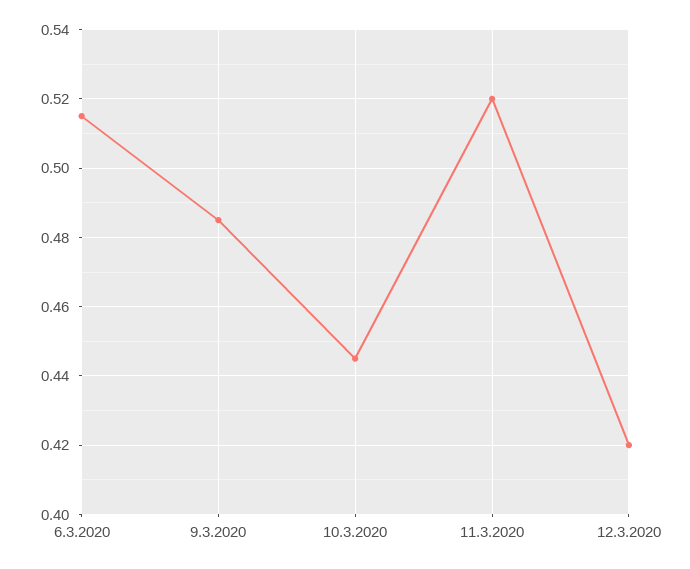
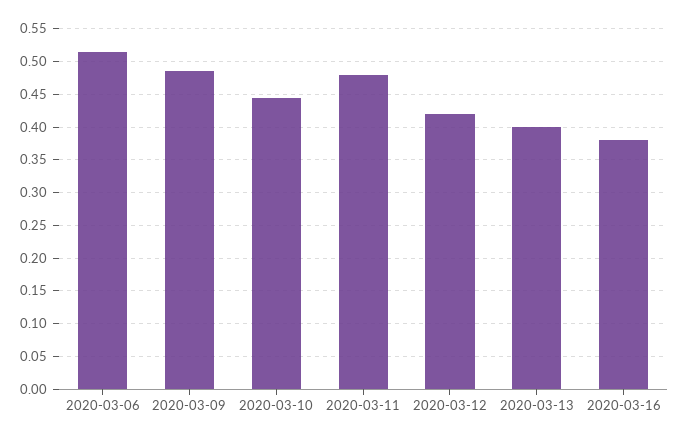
11.3.2020: 0.52 -> 0.48
2020-03-13: none -> 0.4
2020-03-16: none -> 0.38

